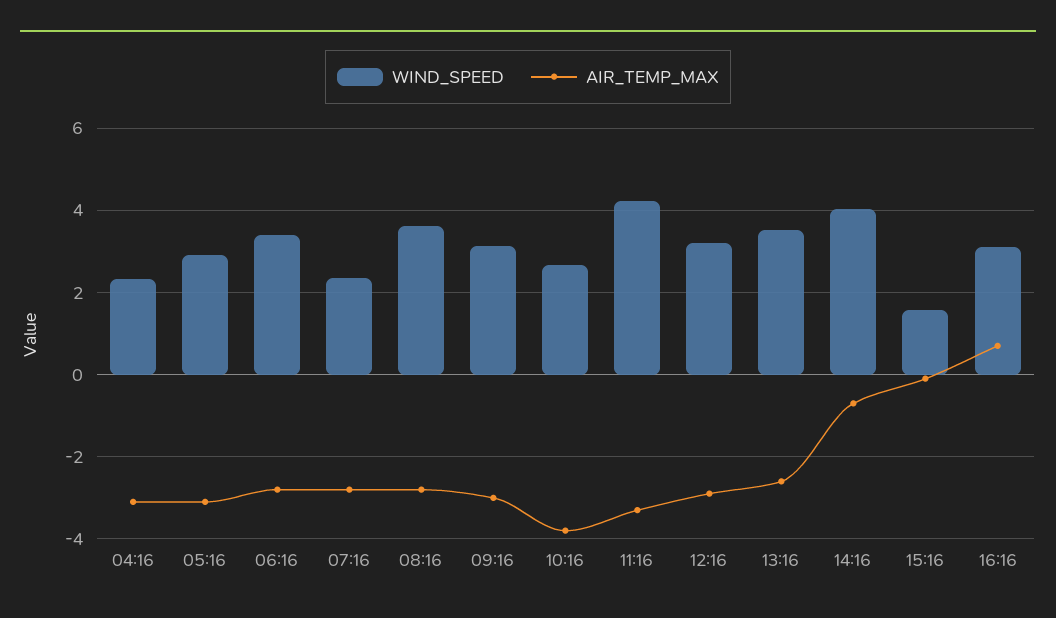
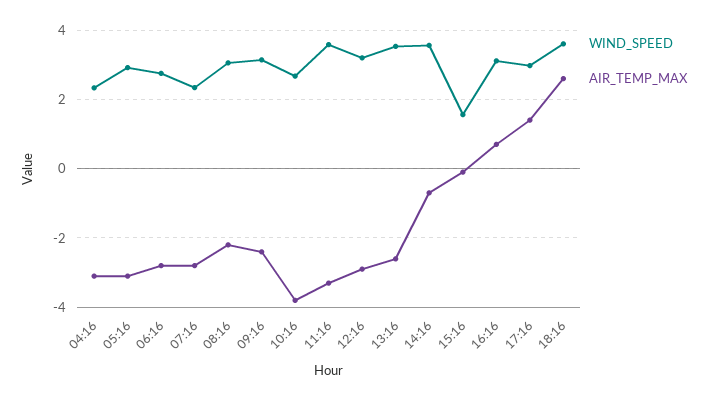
WIND_SPEED, 06:16: 3.4 -> 2.8
WIND_SPEED, 08:16: 3.6 -> 3
AIR_TEMP_MAX, 08:16: -2.8 -> -2.2
AIR_TEMP_MAX, 09:16: -3 -> -2.4
WIND_SPEED, 11:16: 4.2 -> 3.6
WIND_SPEED, 14:16: 4 -> 3.6
WIND_SPEED, 17:16: none -> 3
AIR_TEMP_MAX, 17:16: none -> 1.4
WIND_SPEED, 18:16: none -> 3.6
AIR_TEMP_MAX, 18:16: none -> 2.6

